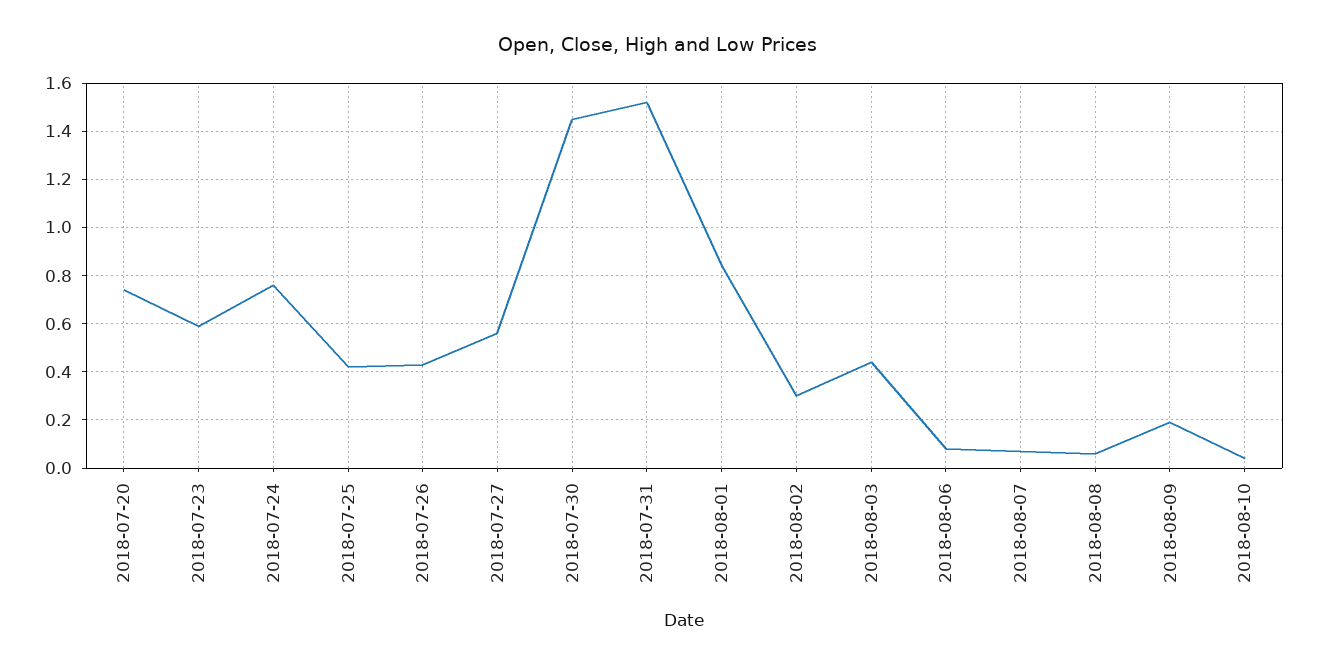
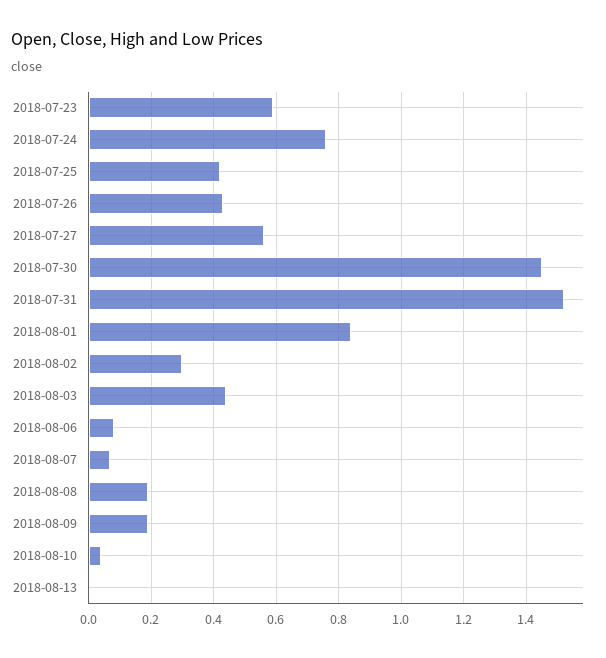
2018-07-20: 0.75 -> none
2018-08-08: 0.05 -> 0.2
2018-08-13: none -> 0

